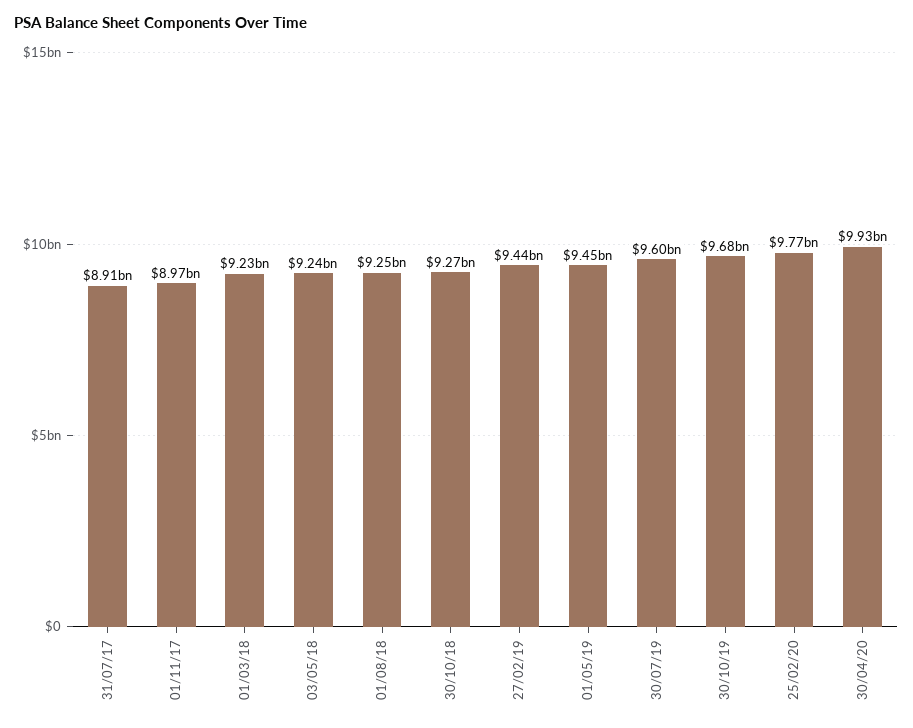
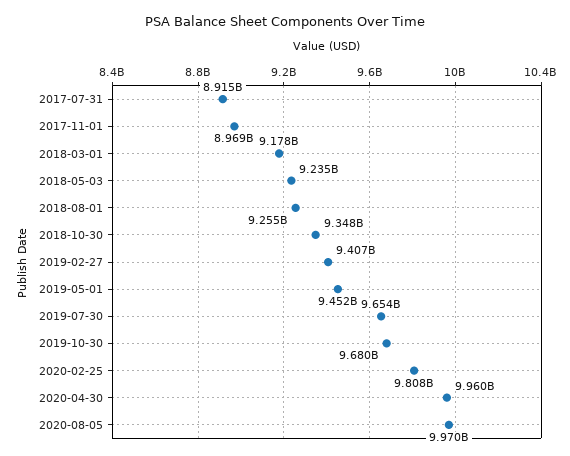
01/03/18: 9230000000 -> 9178000000
30/10/18: 9270000000 -> 9348000000
27/02/19: 9440000000 -> 9407000000
30/07/19: 9600000000 -> 9654000000
25/02/20: 9770000000 -> 9808000000
30/04/20: 9930000000 -> 9960000000
2020-08-05: none -> 9970000000

